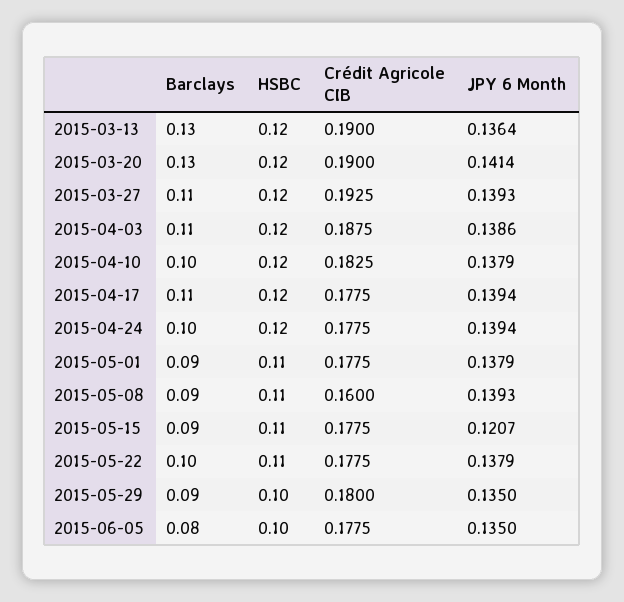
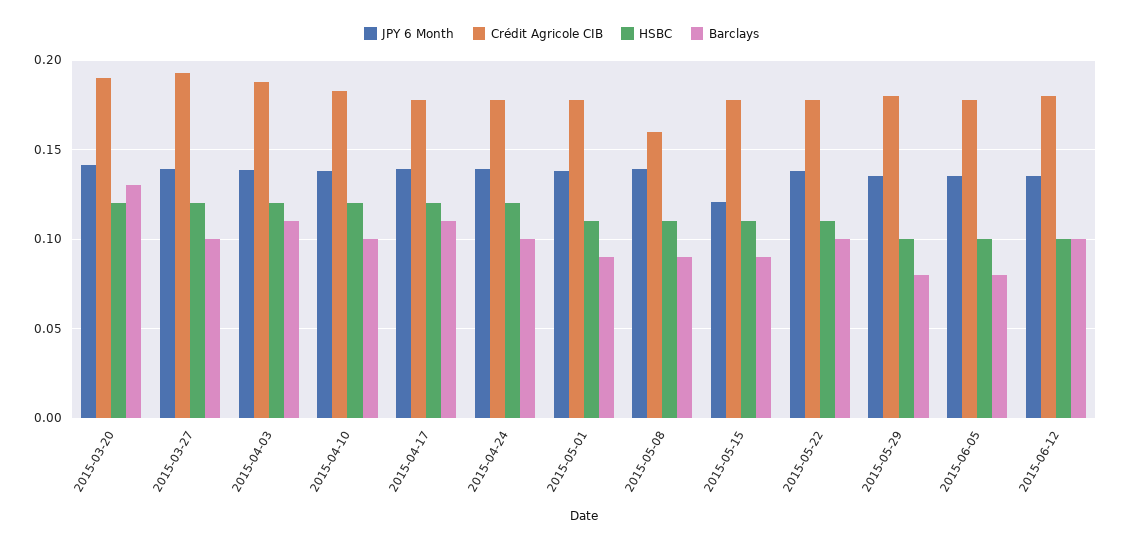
Barclays, 2015-03-13: 0.13 -> none
HSBC, 2015-03-13: 0.12 -> none
Crédit Agricole CIB, 2015-03-13: 0.19 -> none
JPY 6 Month, 2015-03-13: 0.1364 -> none
Barclays, 2015-03-27: 0.11 -> 0.1
Barclays, 2015-05-29: 0.09 -> 0.08
JPY 6 Month, 2015-06-12: none -> 0.135
Crédit Agricole CIB, 2015-06-12: none -> 0.18
HSBC, 2015-06-12: none -> 0.1
Barclays, 2015-06-12: none -> 0.1

